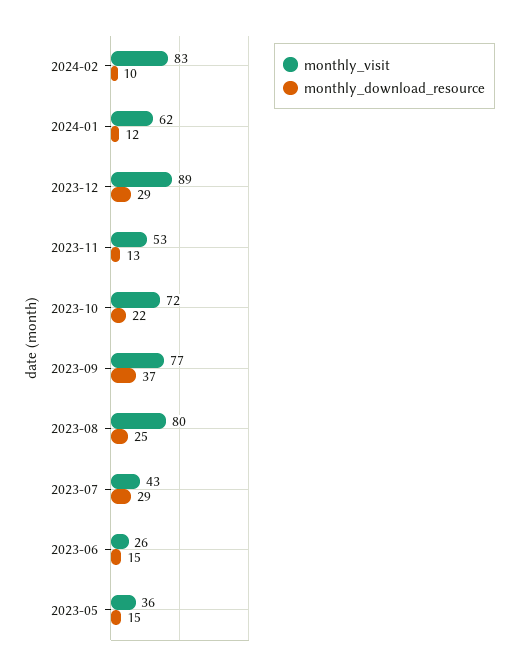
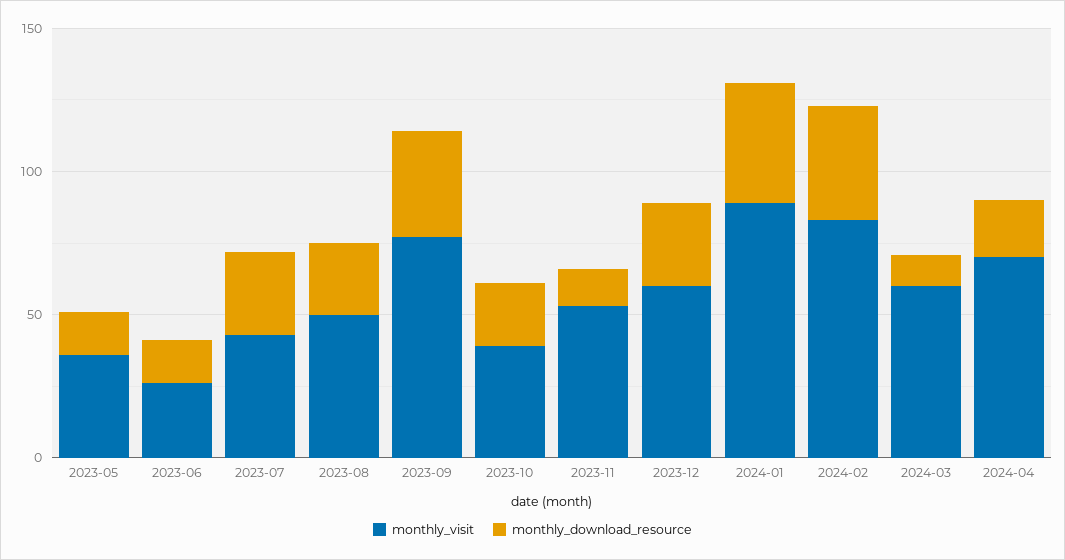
monthly_download_resource, 2024-02: 10 -> 40
monthly_visit, 2024-01: 62 -> 90
monthly_download_resource, 2024-01: 12 -> 40
monthly_visit, 2023-12: 89 -> 60
monthly_visit, 2023-10: 72 -> 40
monthly_visit, 2023-08: 80 -> 50
monthly_visit, 2024-03: none -> 60
monthly_download_resource, 2024-03: none -> 10
monthly_visit, 2024-04: none -> 70
monthly_download_resource, 2024-04: none -> 20

